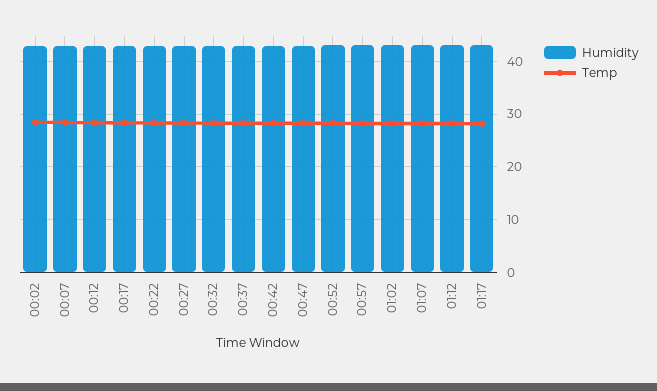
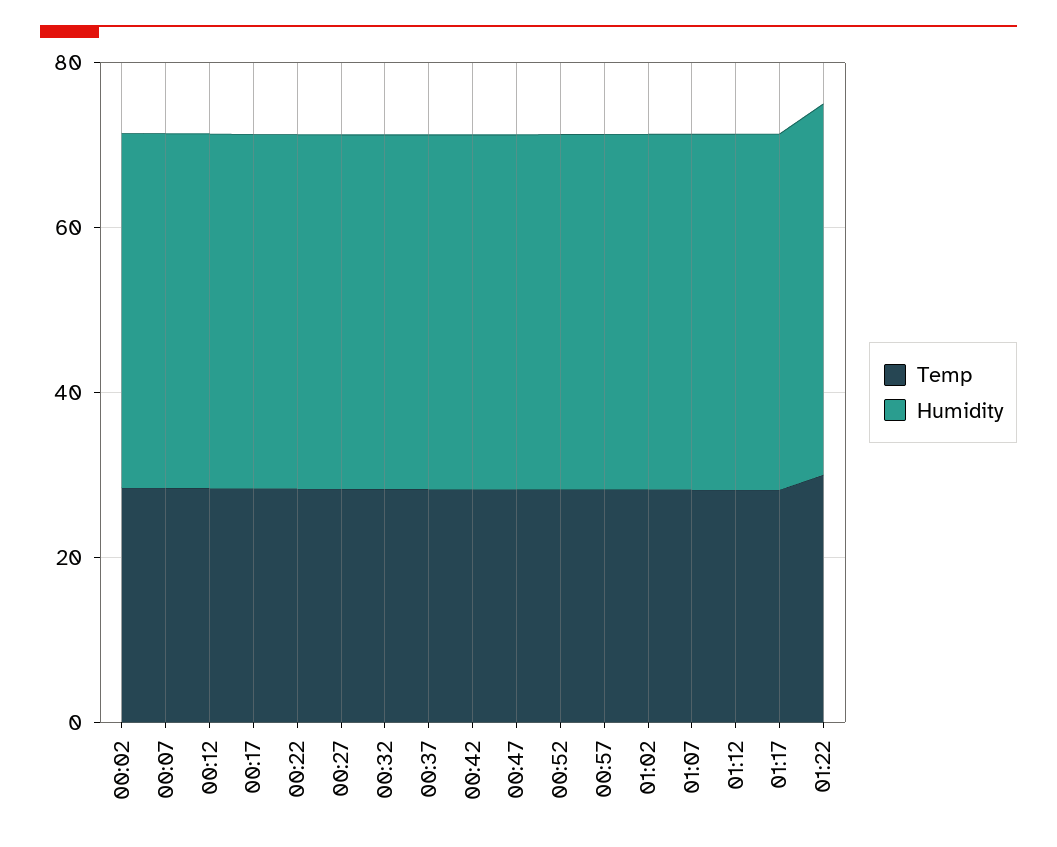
Temp, 01:22: none -> 30
Humidity, 01:22: none -> 45

